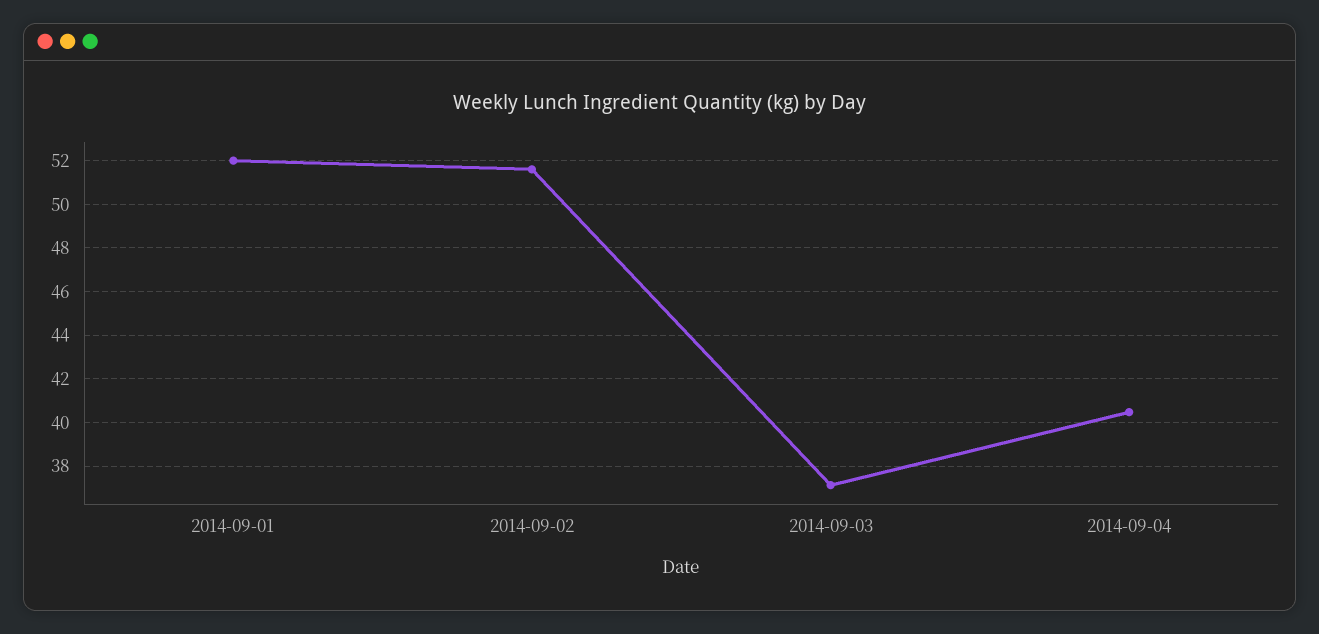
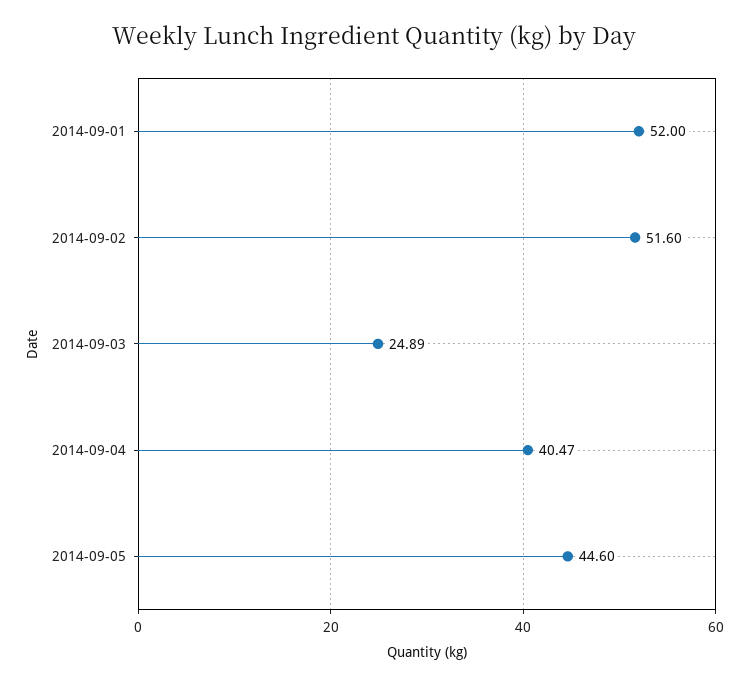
2014-09-03: 37 -> 24.89
2014-09-05: none -> 44.6

